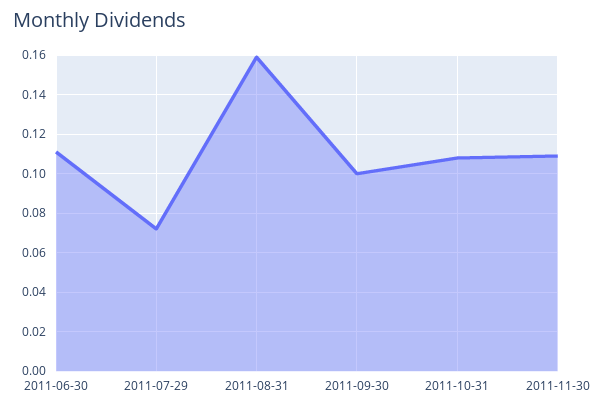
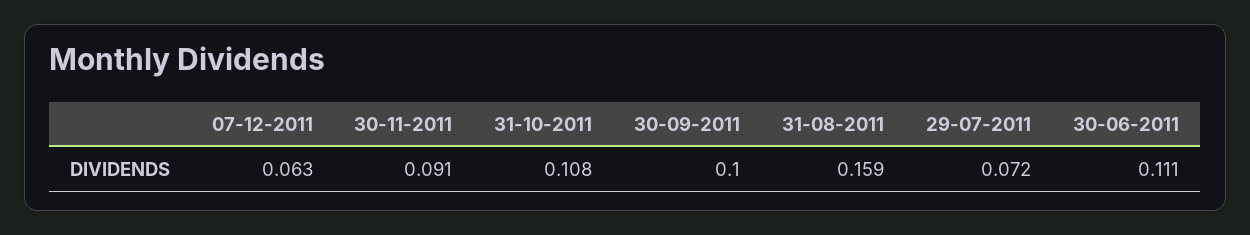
2011-11-30: 0.11 -> 0.091
07-12-2011: none -> 0.063

